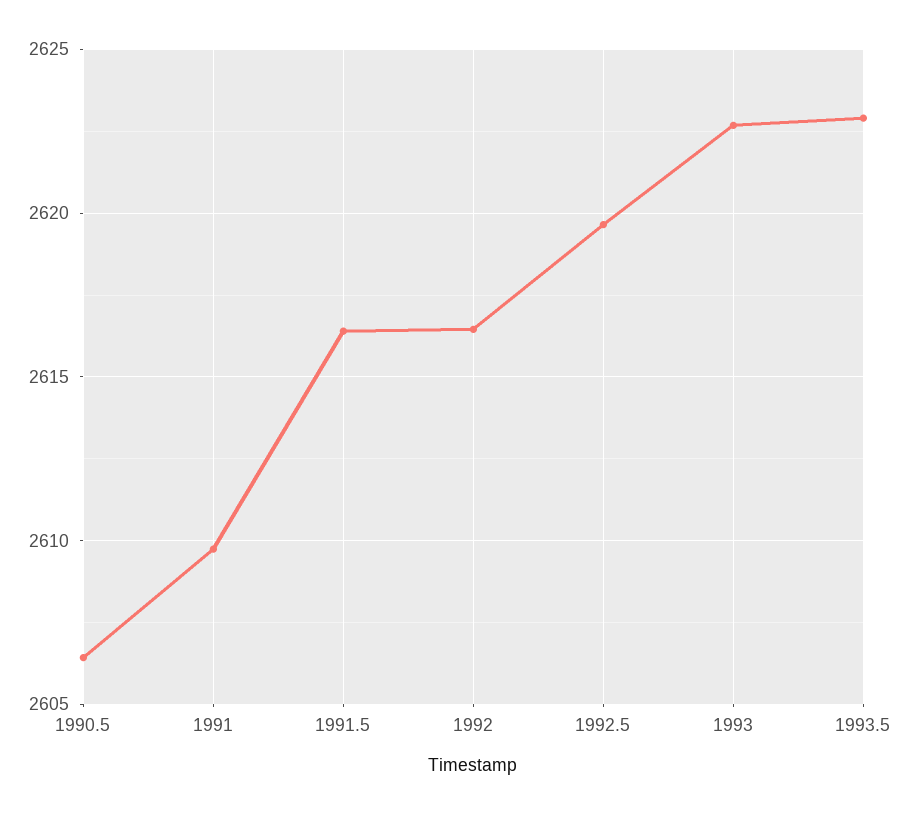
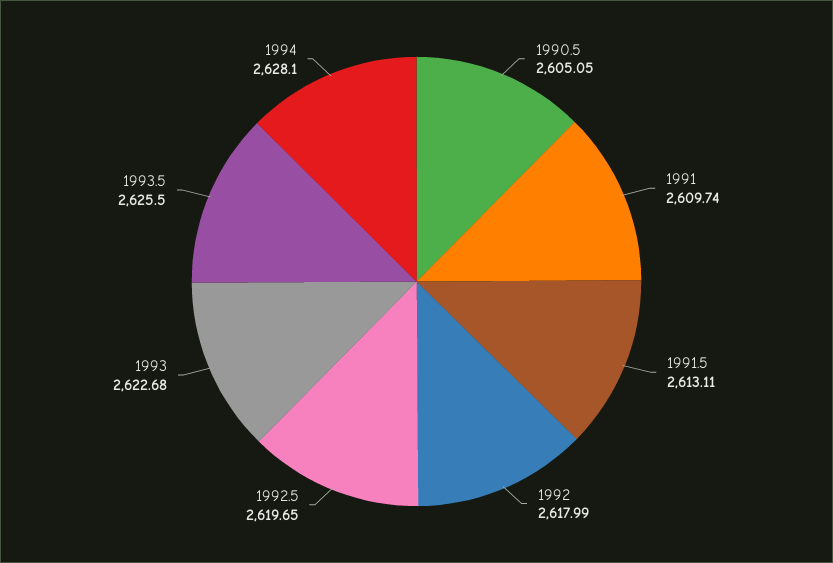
1990.5: 2606.5 -> 2605.05
1991.5: 2616.5 -> 2613.11
1992: 2616.5 -> 2617.99
1993.5: 2623 -> 2625.5
1994: none -> 2628.1

